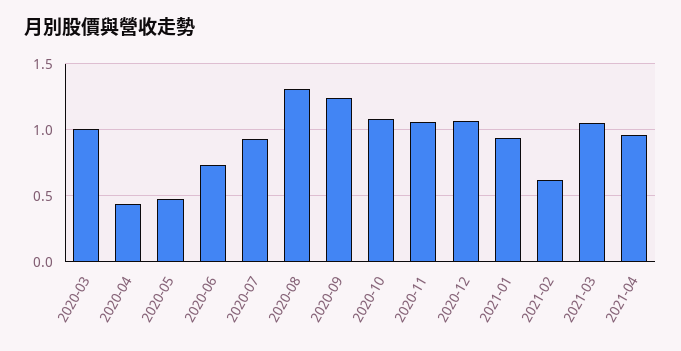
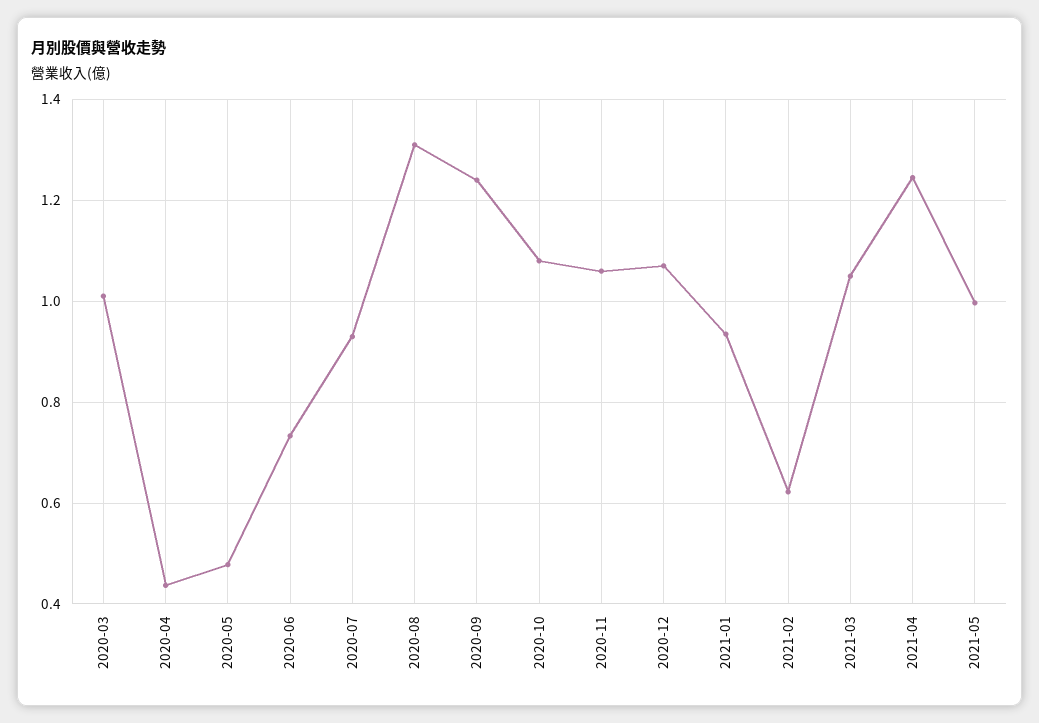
2021-04: 0.95 -> 1.24
2021-05: none -> 1

